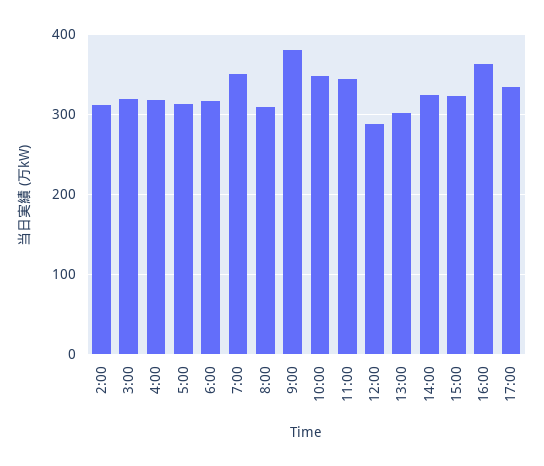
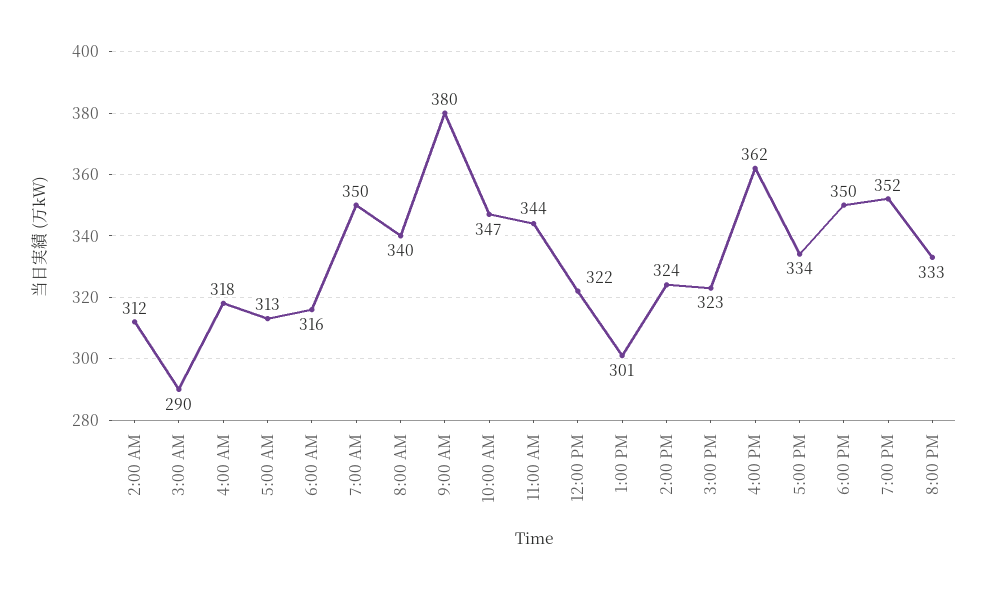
3:00: 320 -> 290
8:00: 310 -> 340
12:00: 290 -> 322
6:00 PM: none -> 350
7:00 PM: none -> 352
8:00 PM: none -> 333

